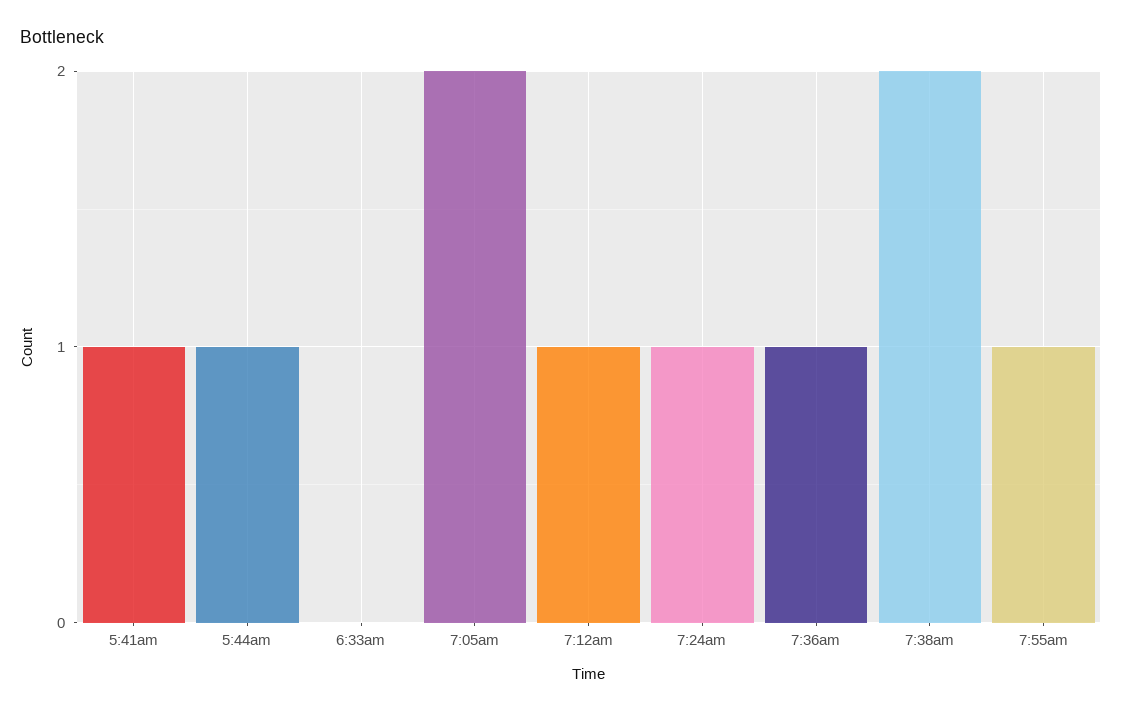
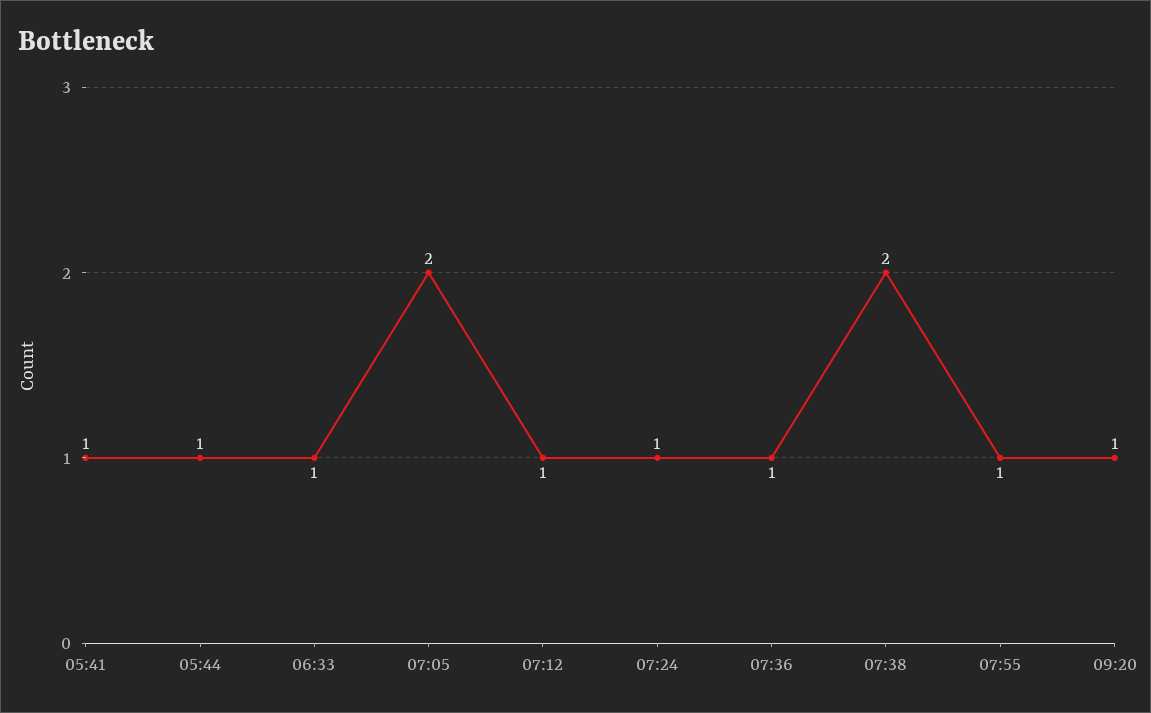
6:33am: 0 -> 1
09:20: none -> 1

